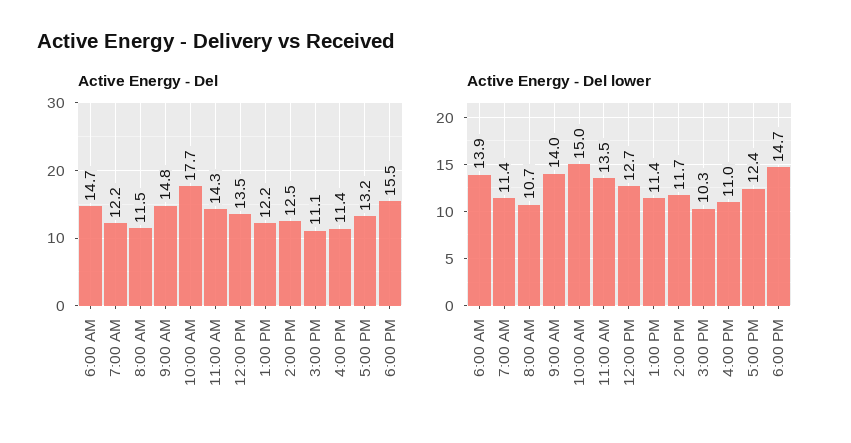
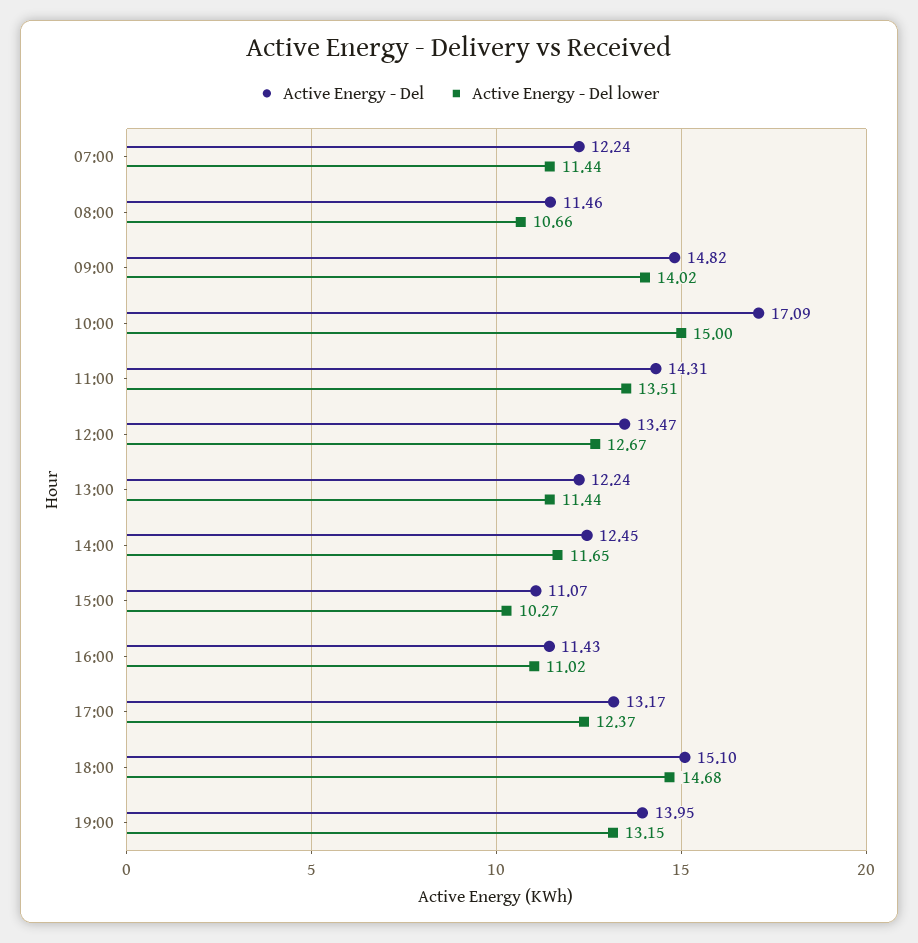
Active Energy - Del, 6:00 AM: 14.7 -> none
Active Energy - Del, 10:00 AM: 17.7 -> 17.09
Active Energy - Del, 6:00 PM: 15.5 -> 15.1
Active Energy - Del lower, 6:00 AM: 13.9 -> none
Active Energy - Del, 19:00: none -> 13.95
Active Energy - Del lower, 19:00: none -> 13.15

